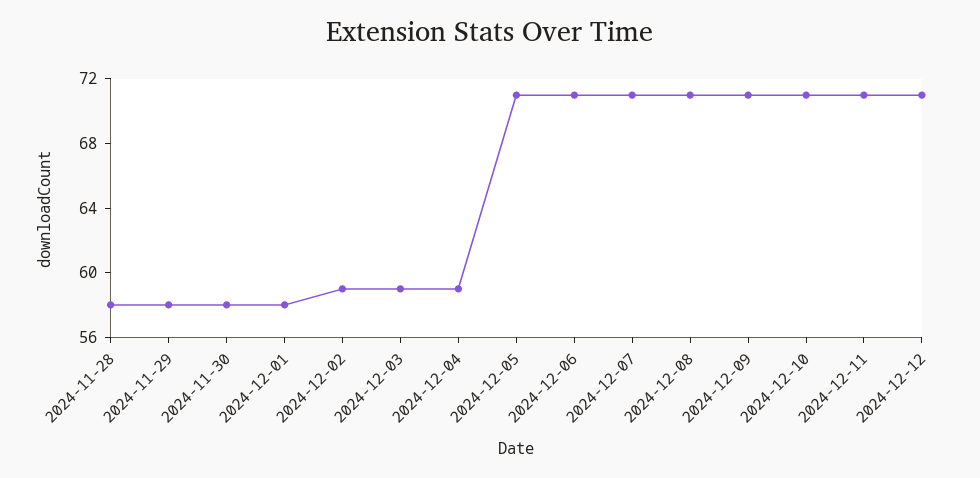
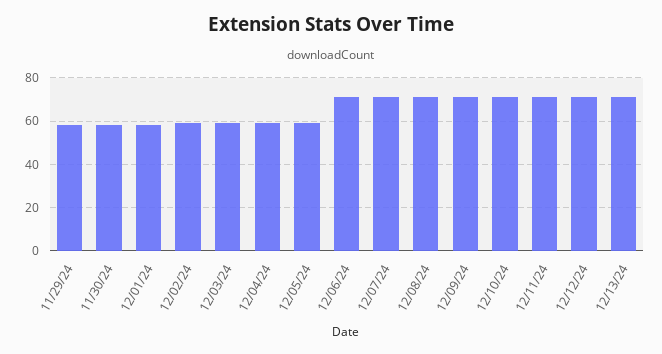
2024-11-28: 58 -> none
2024-12-05: 71 -> 60
12/13/24: none -> 70

